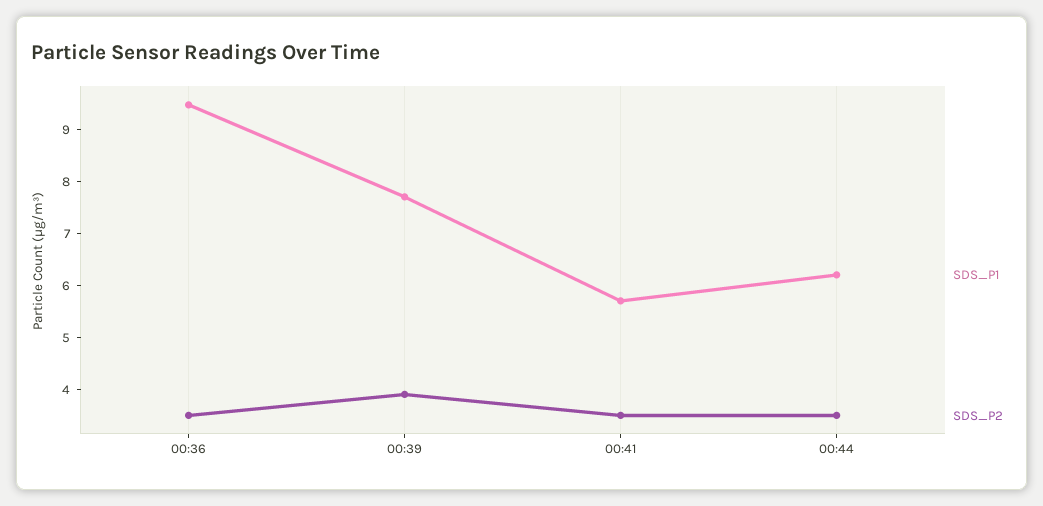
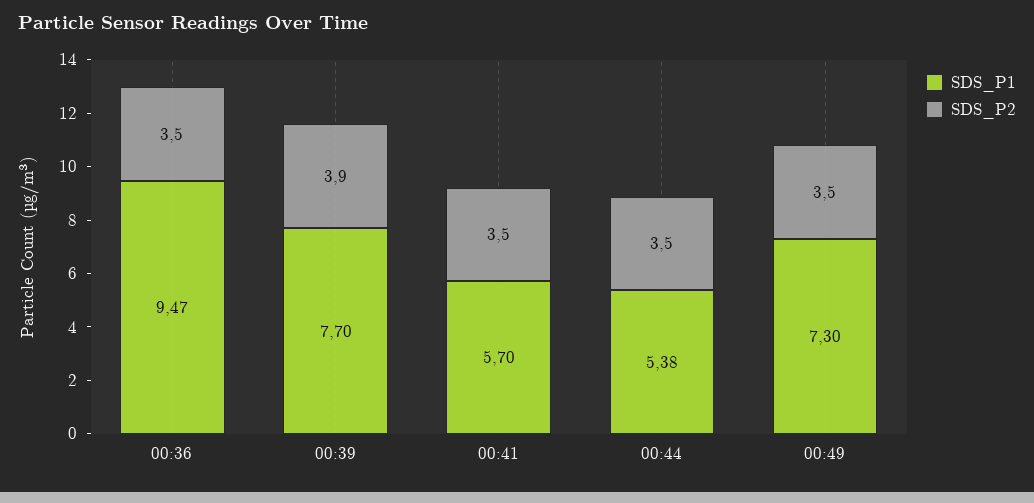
SDS_P1, 00:44: 6.2 -> 5.38
SDS_P1, 00:49: none -> 7.3
SDS_P2, 00:49: none -> 3.5

